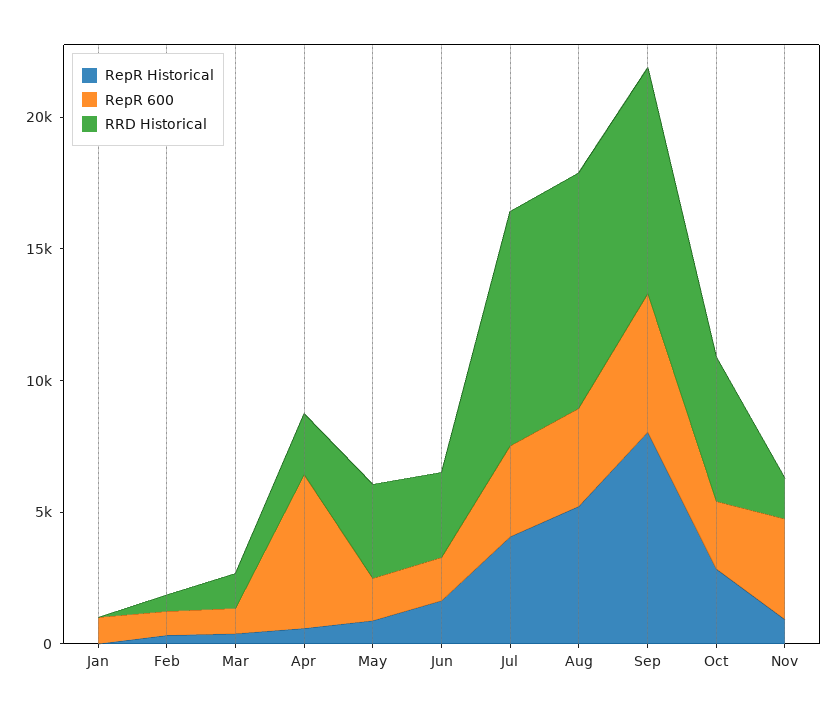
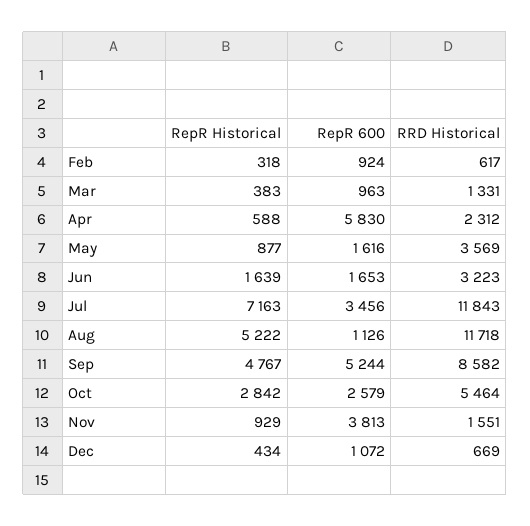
RepR Historical, Jan: 0 -> none
RepR 600, Jan: 1000 -> none
RRD Historical, Jan: 0 -> none
RepR Historical, Jul: 4000 -> 7163
RRD Historical, Jul: 9000 -> 11843
RepR 600, Aug: 4000 -> 1126
RRD Historical, Aug: 9000 -> 11718
RepR Historical, Sep: 8000 -> 4767
RepR Historical, Dec: none -> 434
RepR 600, Dec: none -> 1072
RRD Historical, Dec: none -> 669

